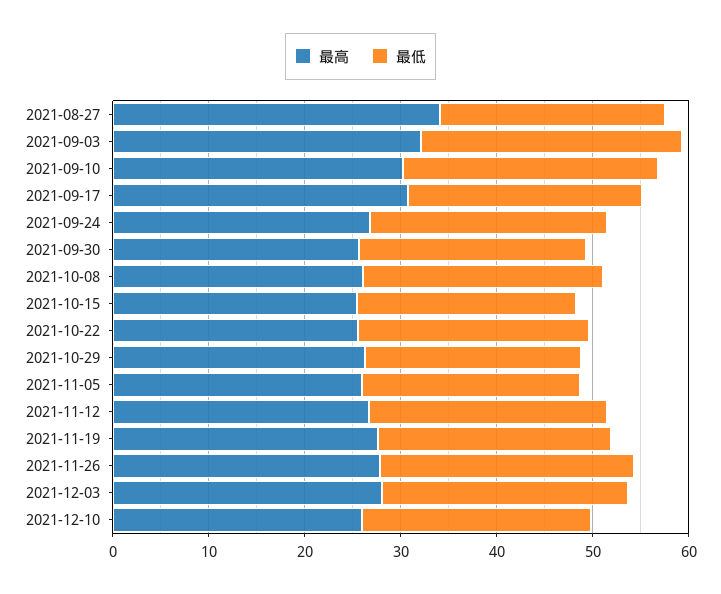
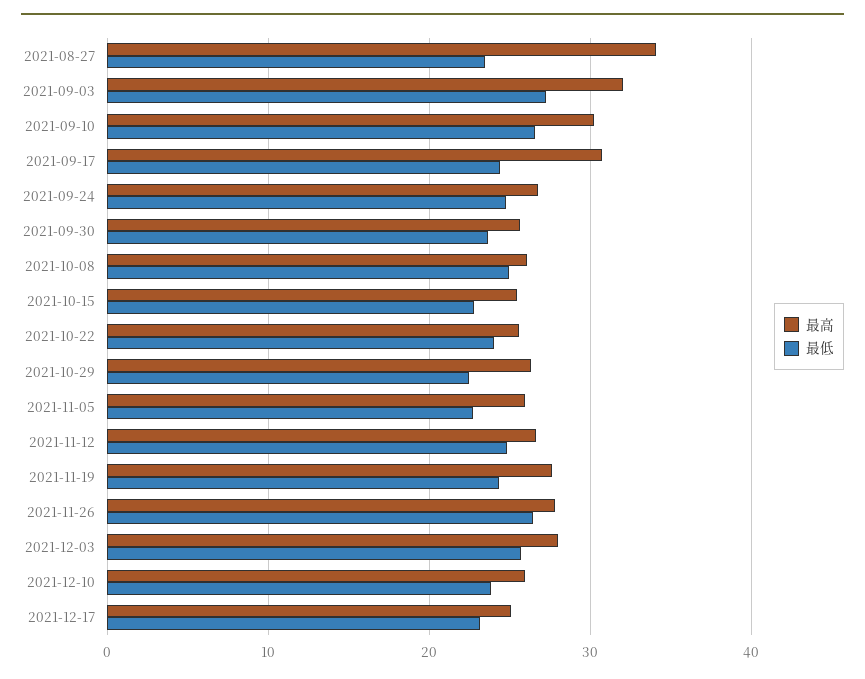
最高, 2021-12-17: none -> 25
最低, 2021-12-17: none -> 23

